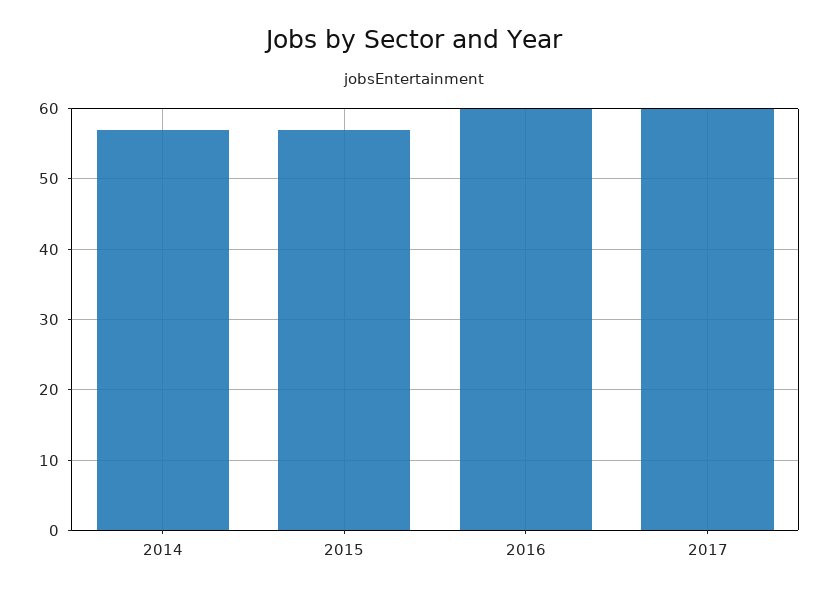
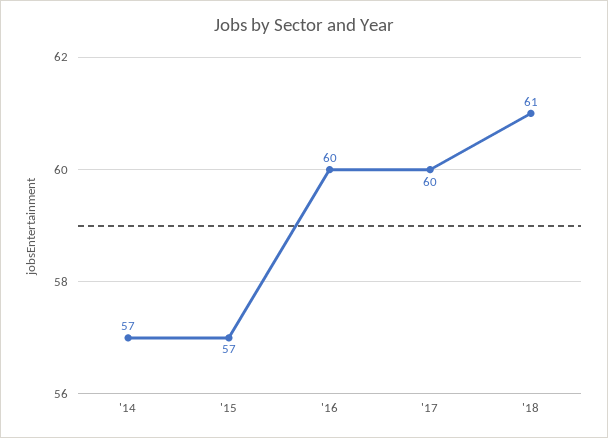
'18: none -> 61

